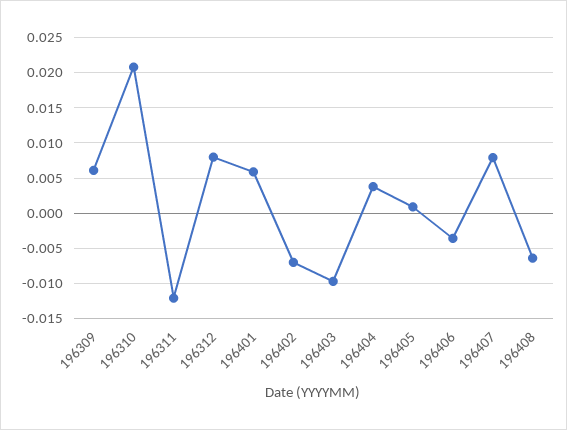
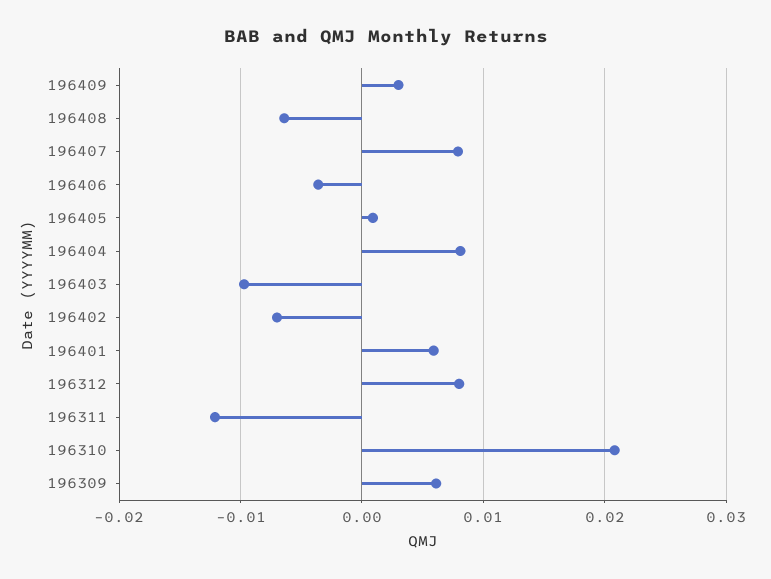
196404: 0.004 -> 0.008
196409: none -> 0.003

